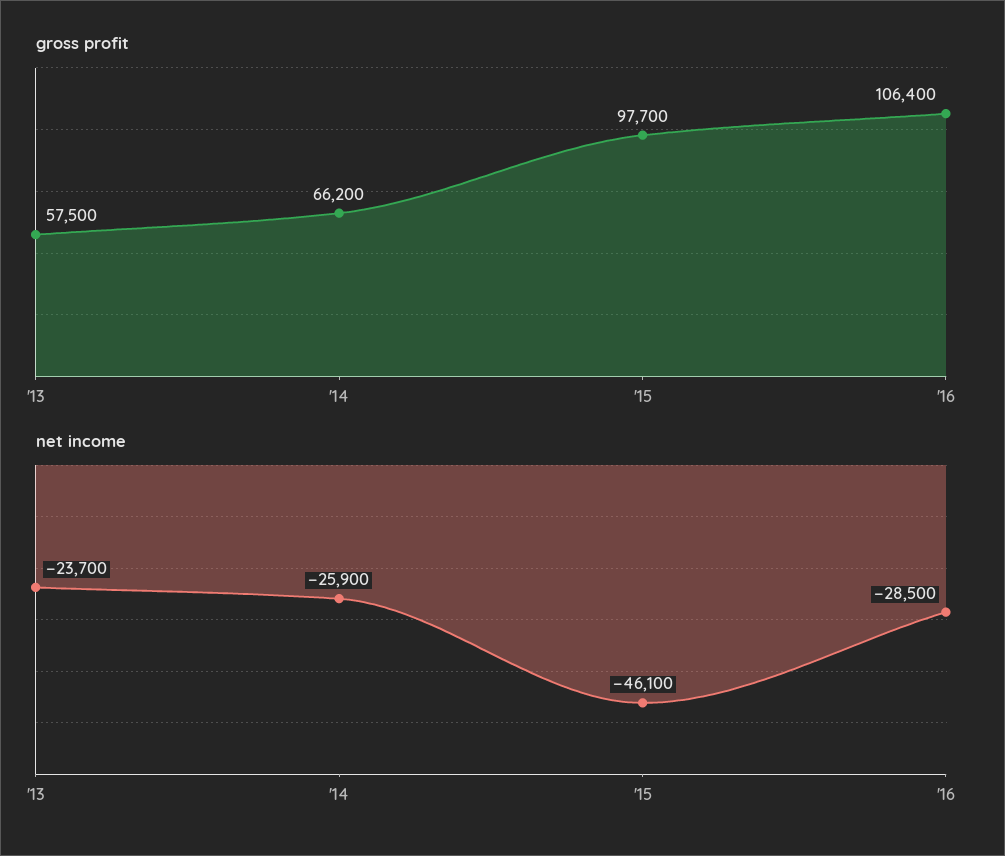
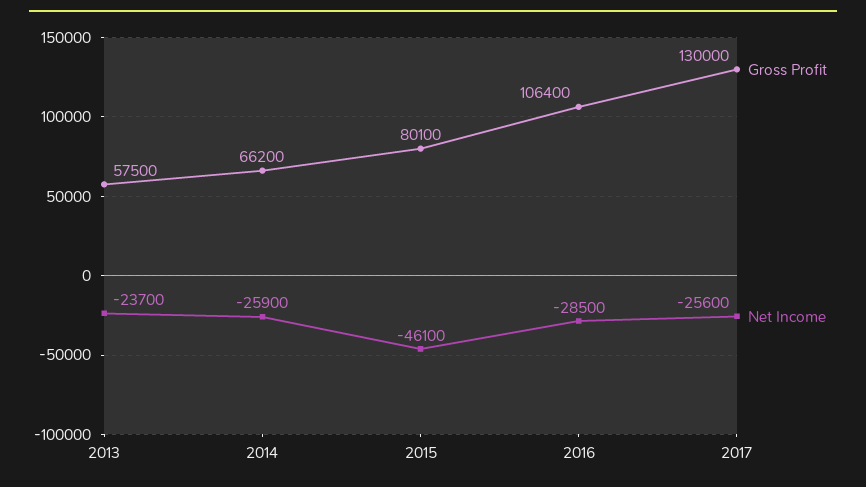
gross profit, '15: 97700 -> 80100
gross profit, 2017: none -> 130000
net income, 2017: none -> -25600

